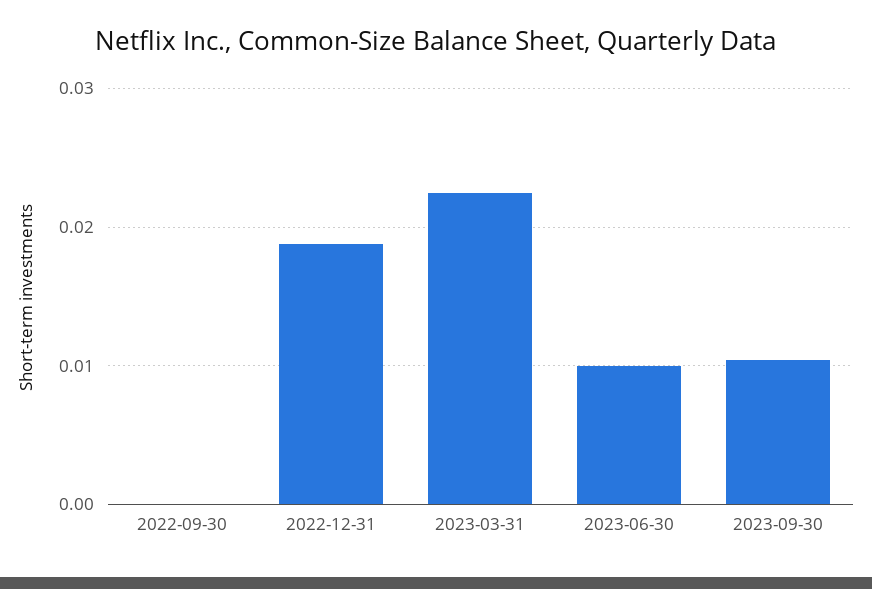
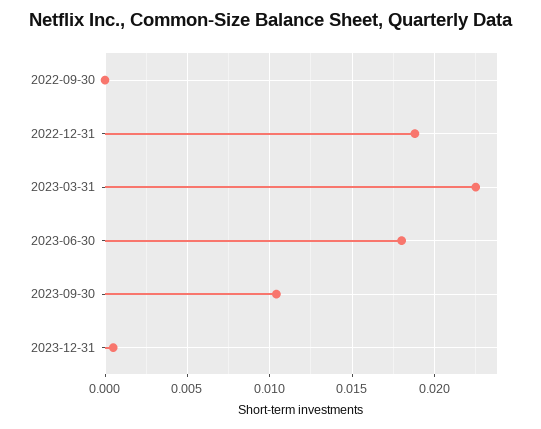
2023-06-30: 0.01 -> 0.018
2023-12-31: none -> 0.0005

